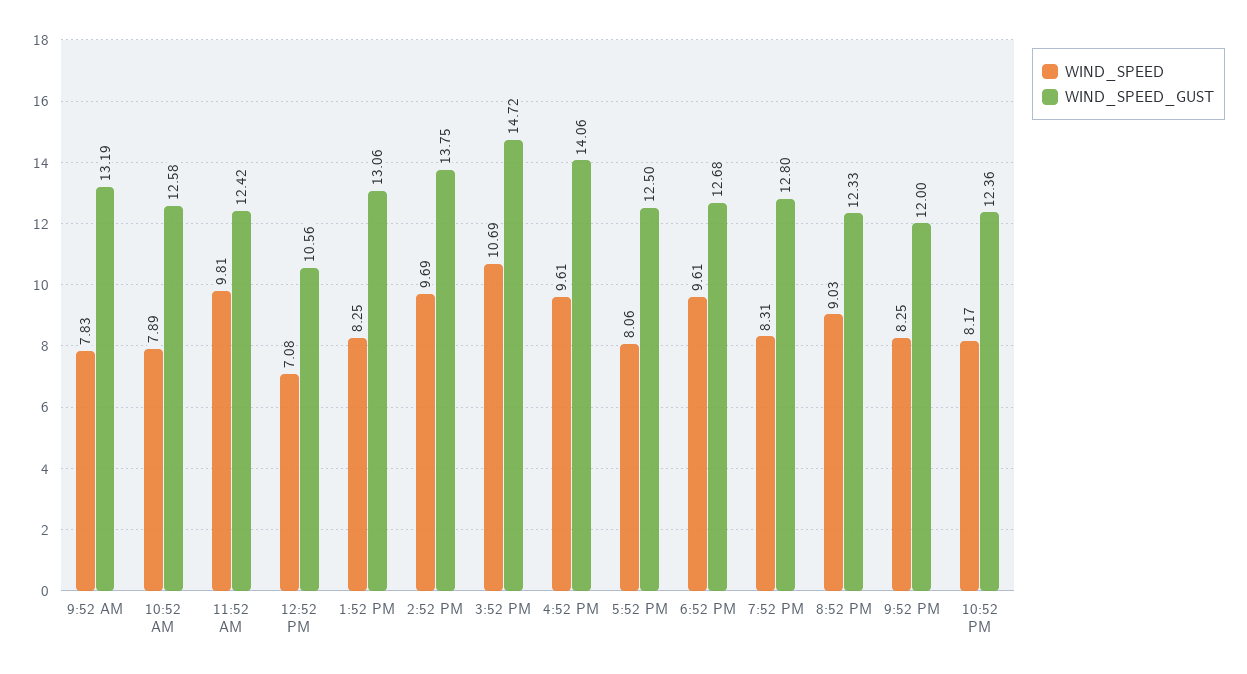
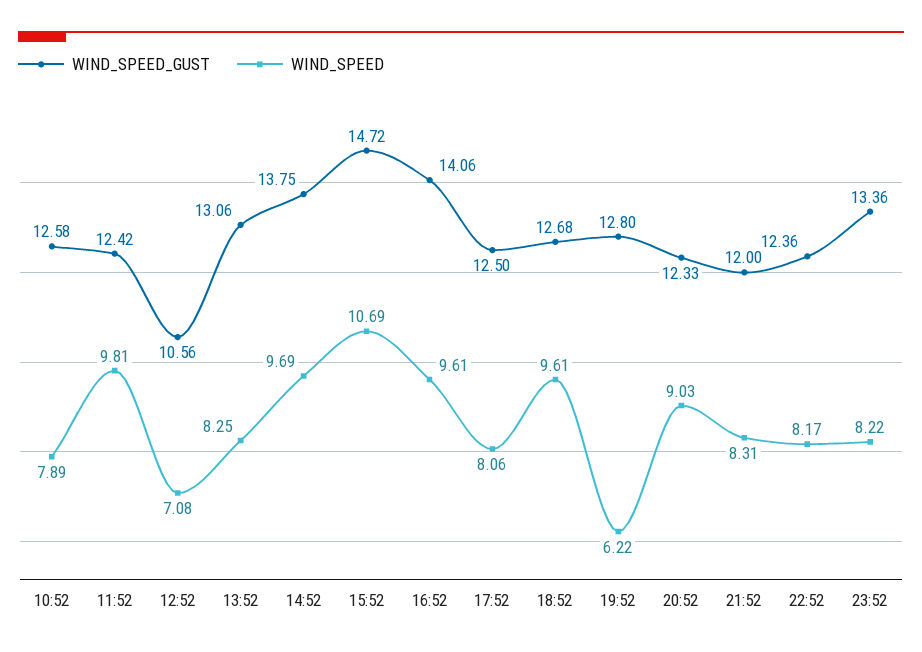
WIND_SPEED, 9:52 AM: 7.83 -> none
WIND_SPEED_GUST, 9:52 AM: 13.19 -> none
WIND_SPEED, 7:52 PM: 8.31 -> 6.22
WIND_SPEED, 9:52 PM: 8.25 -> 8.31
WIND_SPEED_GUST, 23:52: none -> 13.36
WIND_SPEED, 23:52: none -> 8.22

